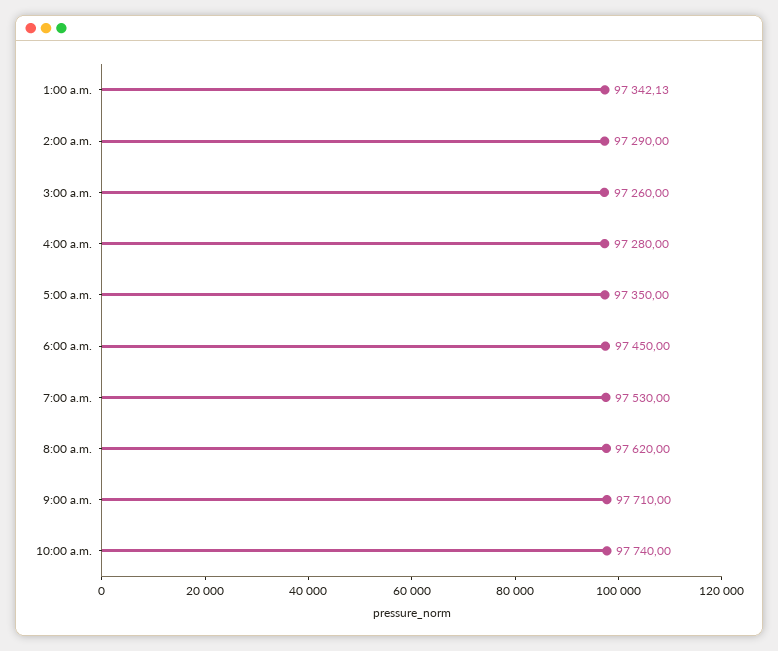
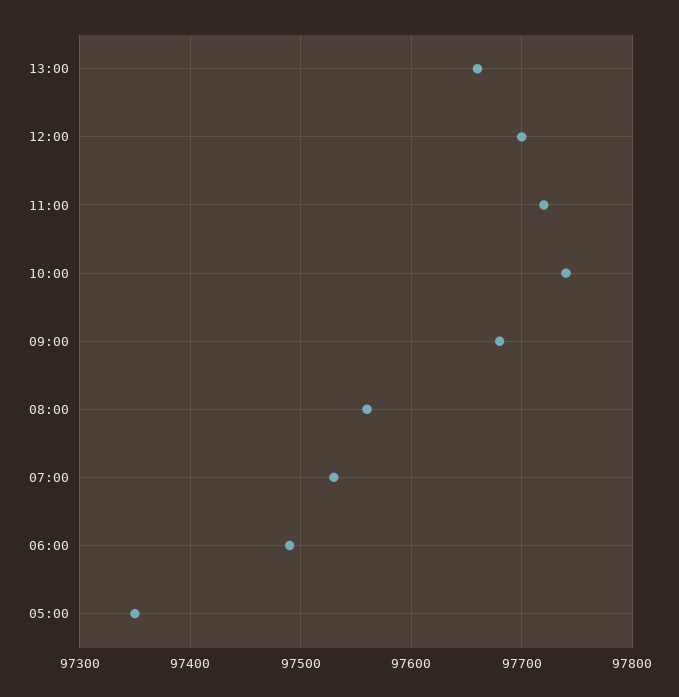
1:00 a.m.: 97342.13 -> none
2:00 a.m.: 97290 -> none
3:00 a.m.: 97260 -> none
4:00 a.m.: 97280 -> none
6:00 a.m.: 97450 -> 97490
8:00 a.m.: 97620 -> 97560
9:00 a.m.: 97710 -> 97680
13:00: none -> 97660
12:00: none -> 97700
11:00: none -> 97720

